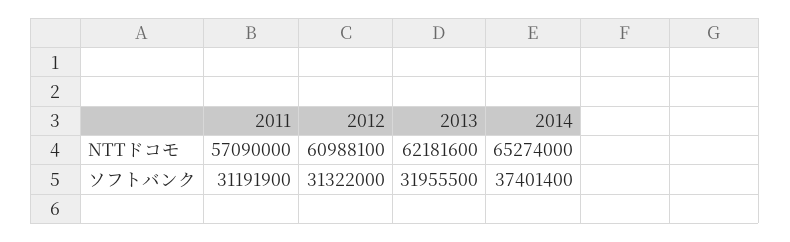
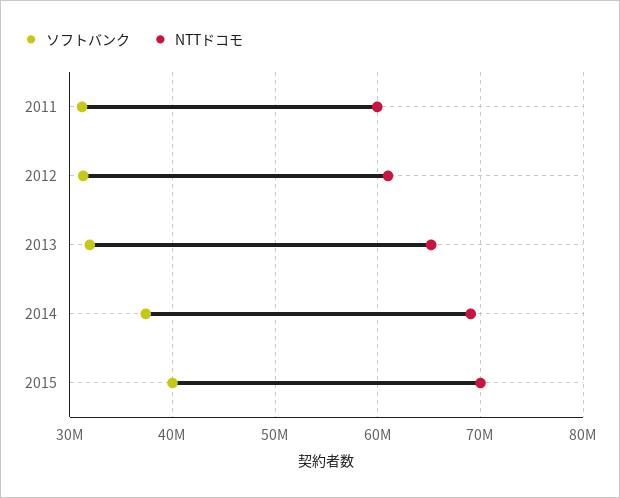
NTTドコモ, 2011: 57090000 -> 60000000
NTTドコモ, 2013: 62181600 -> 65000000
NTTドコモ, 2014: 65274000 -> 69000000
ソフトバンク, 2015: none -> 40000000
NTTドコモ, 2015: none -> 70000000

